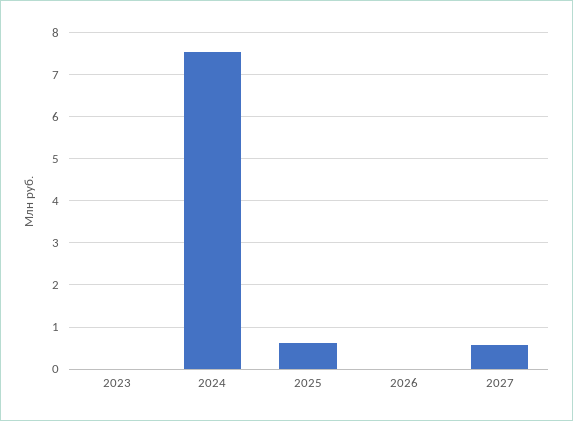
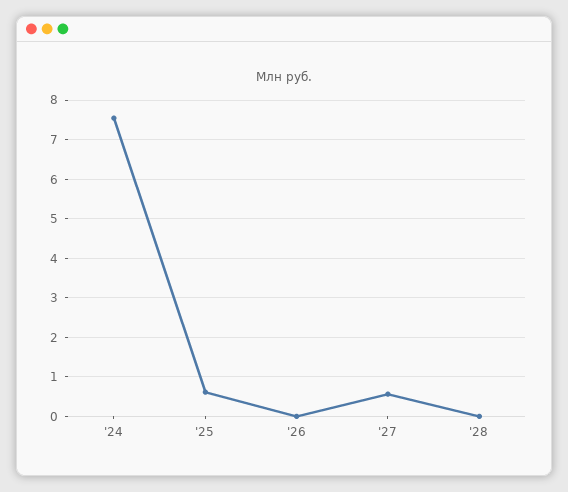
2023: 0 -> none
'28: none -> 0

